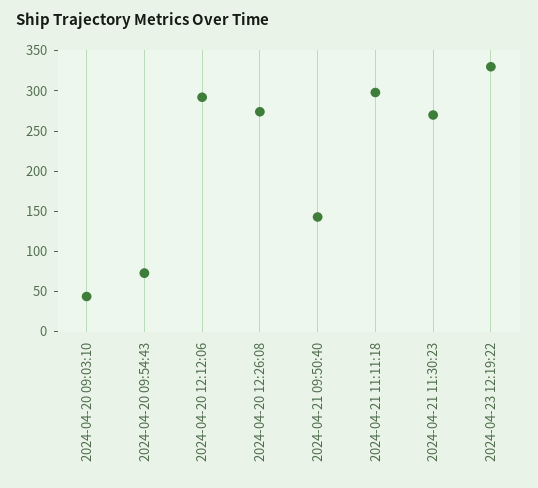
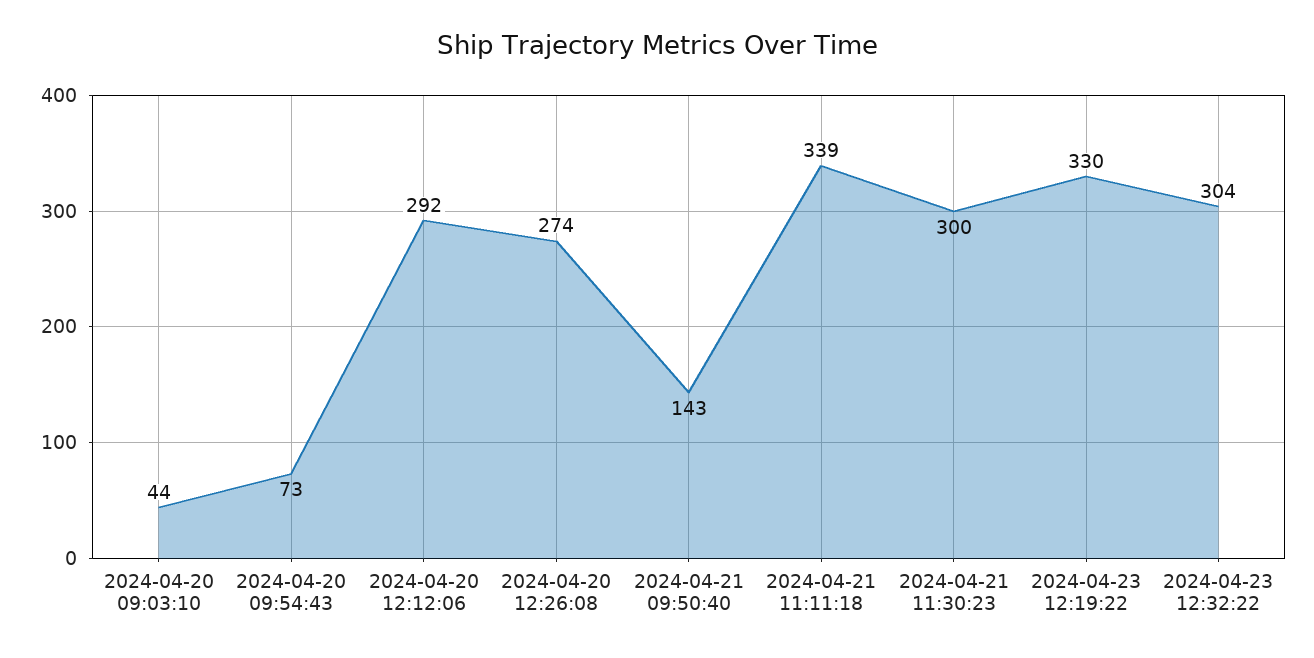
2024-04-21 11:11:18: 300 -> 339
2024-04-21 11:30:23: 270 -> 300
2024-04-23 12:32:22: none -> 304

